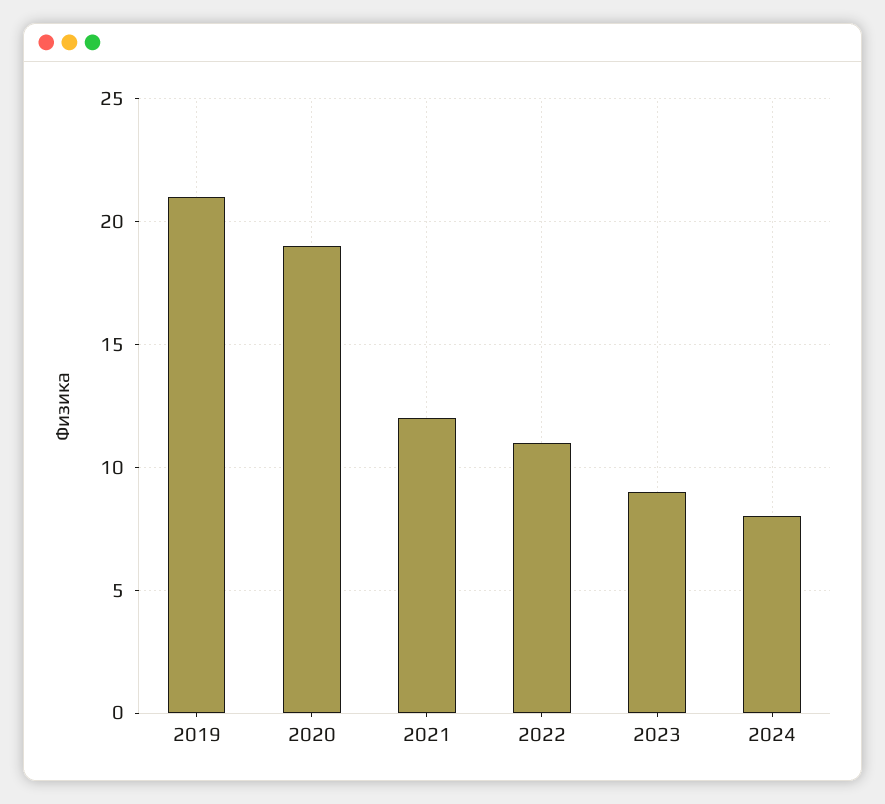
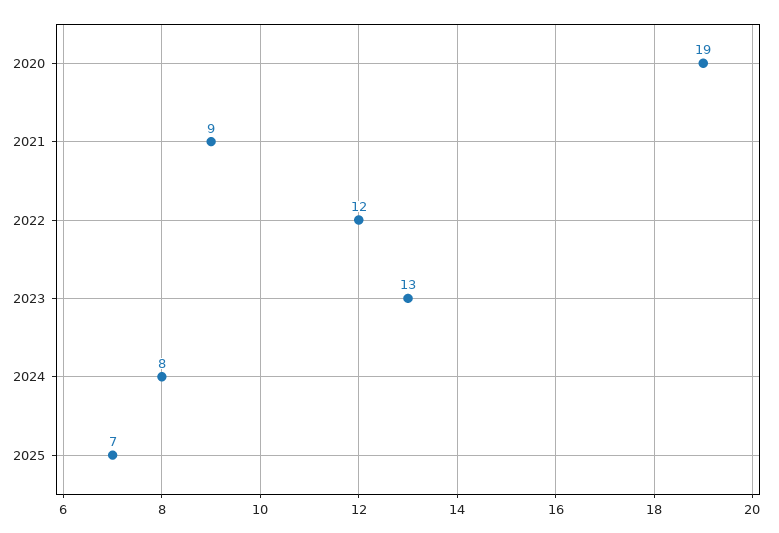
2019: 21 -> none
2021: 12 -> 9
2022: 11 -> 12
2023: 9 -> 13
2025: none -> 7

